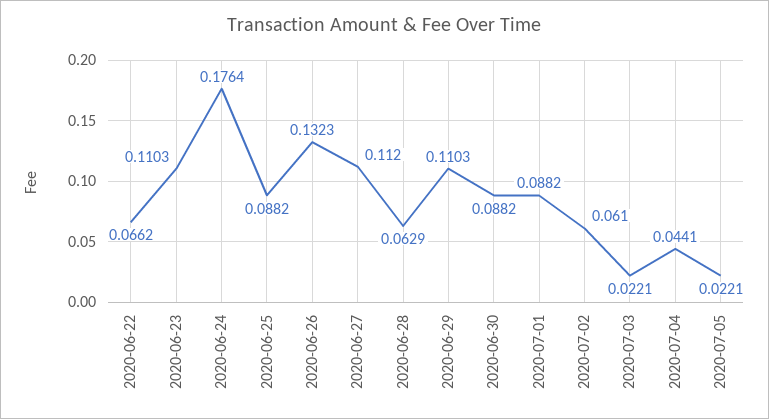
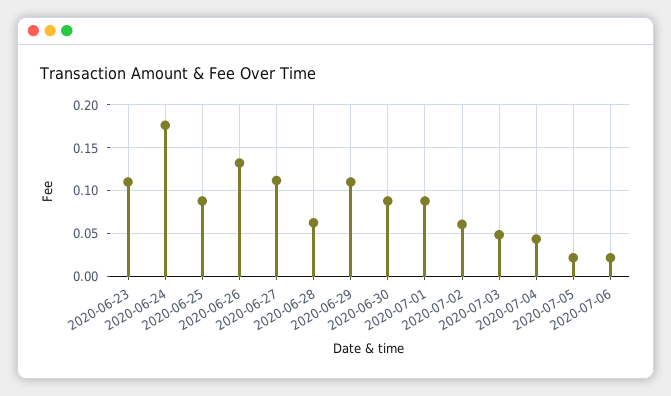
2020-06-22: 0.0662 -> none
2020-07-03: 0.0221 -> 0.05
2020-07-06: none -> 0.02

